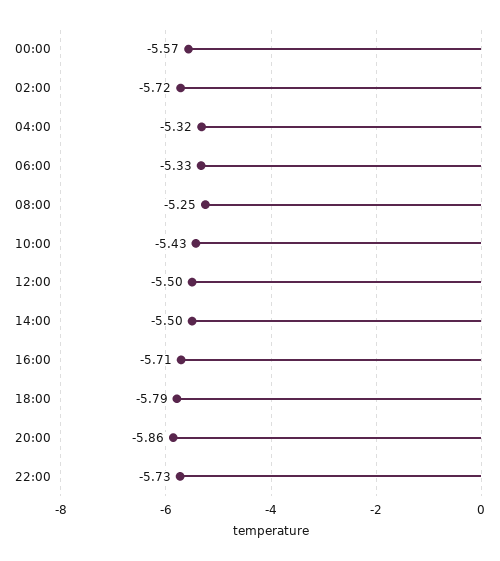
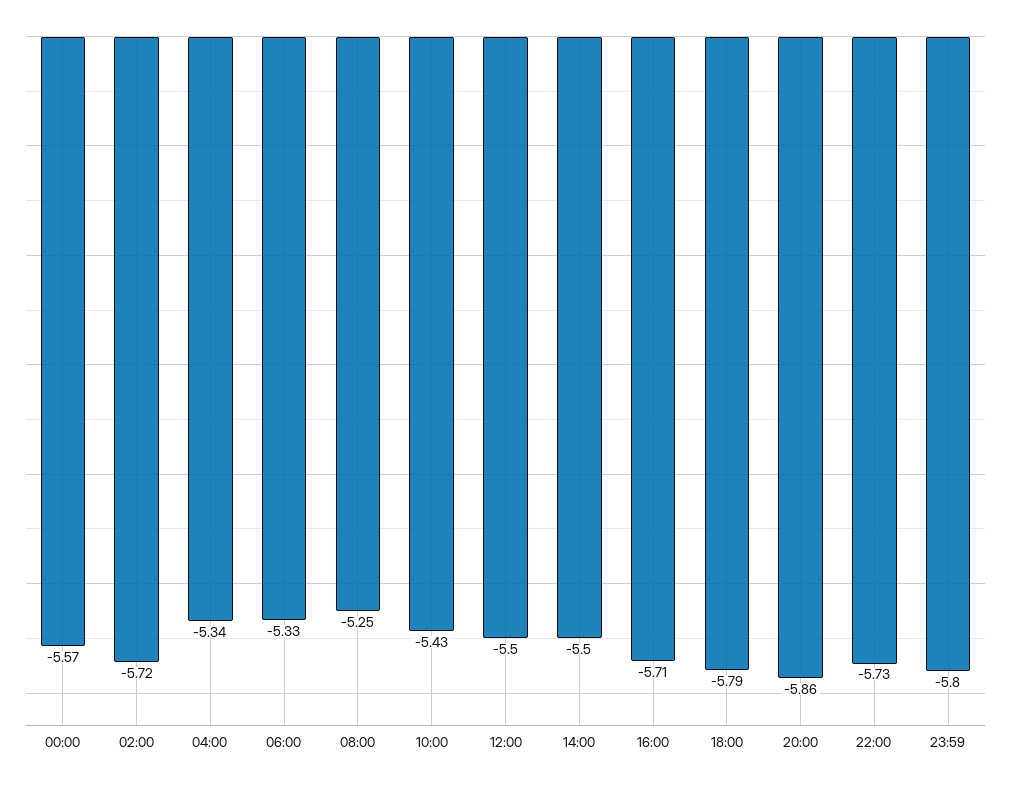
04:00: -5.32 -> -5.34
23:59: none -> -5.8

